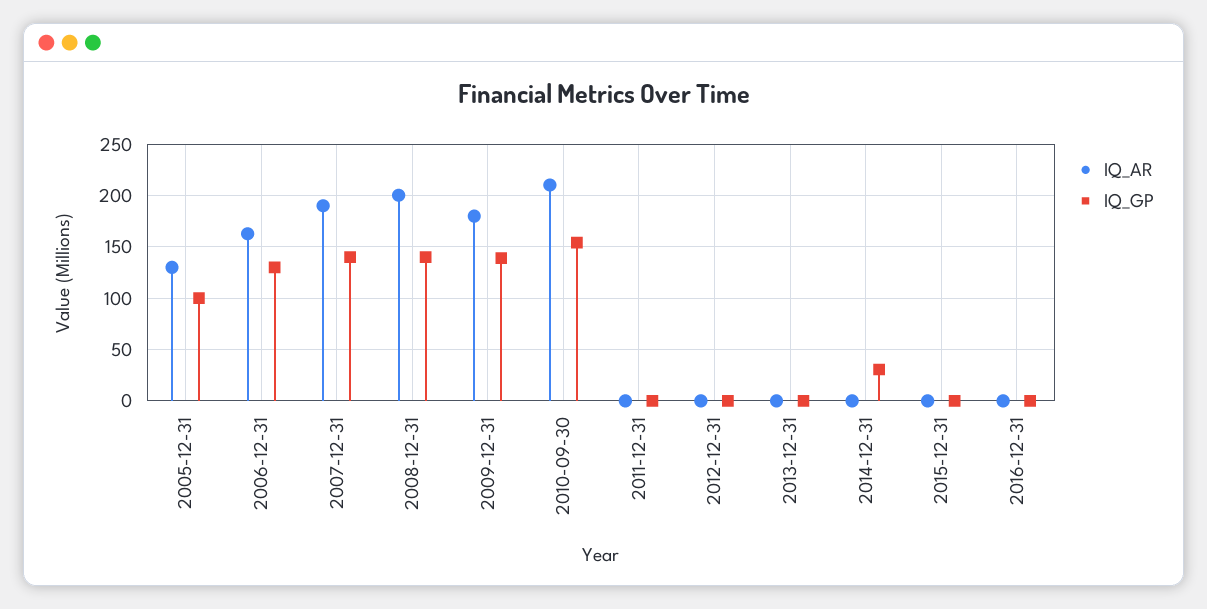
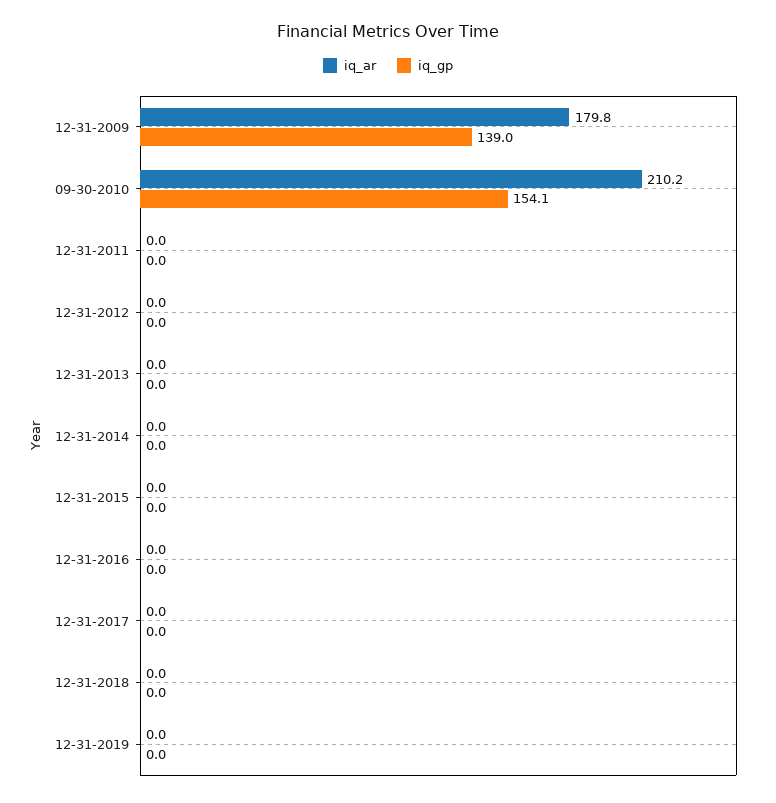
IQ_AR, 2005-12-31: 130 -> none
IQ_GP, 2005-12-31: 100 -> none
IQ_AR, 2006-12-31: 160 -> none
IQ_GP, 2006-12-31: 130 -> none
IQ_AR, 2007-12-31: 190 -> none
IQ_GP, 2007-12-31: 140 -> none
IQ_AR, 2008-12-31: 200 -> none
IQ_GP, 2008-12-31: 140 -> none
IQ_GP, 2014-12-31: 30 -> 0
IQ_AR, 12-31-2017: none -> 0
IQ_GP, 12-31-2017: none -> 0
IQ_AR, 12-31-2018: none -> 0
IQ_GP, 12-31-2018: none -> 0
IQ_AR, 12-31-2019: none -> 0
IQ_GP, 12-31-2019: none -> 0

